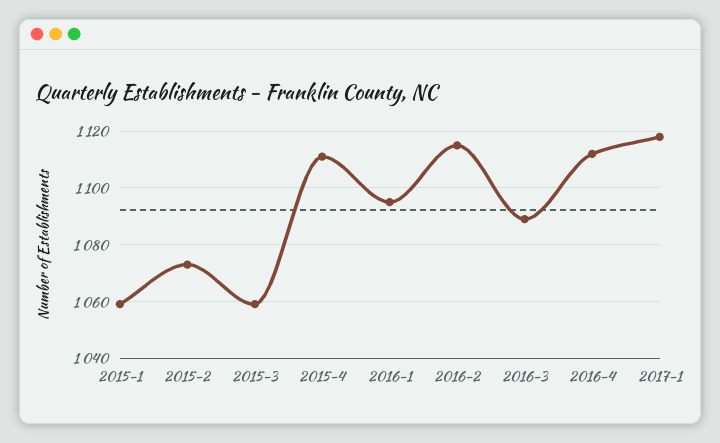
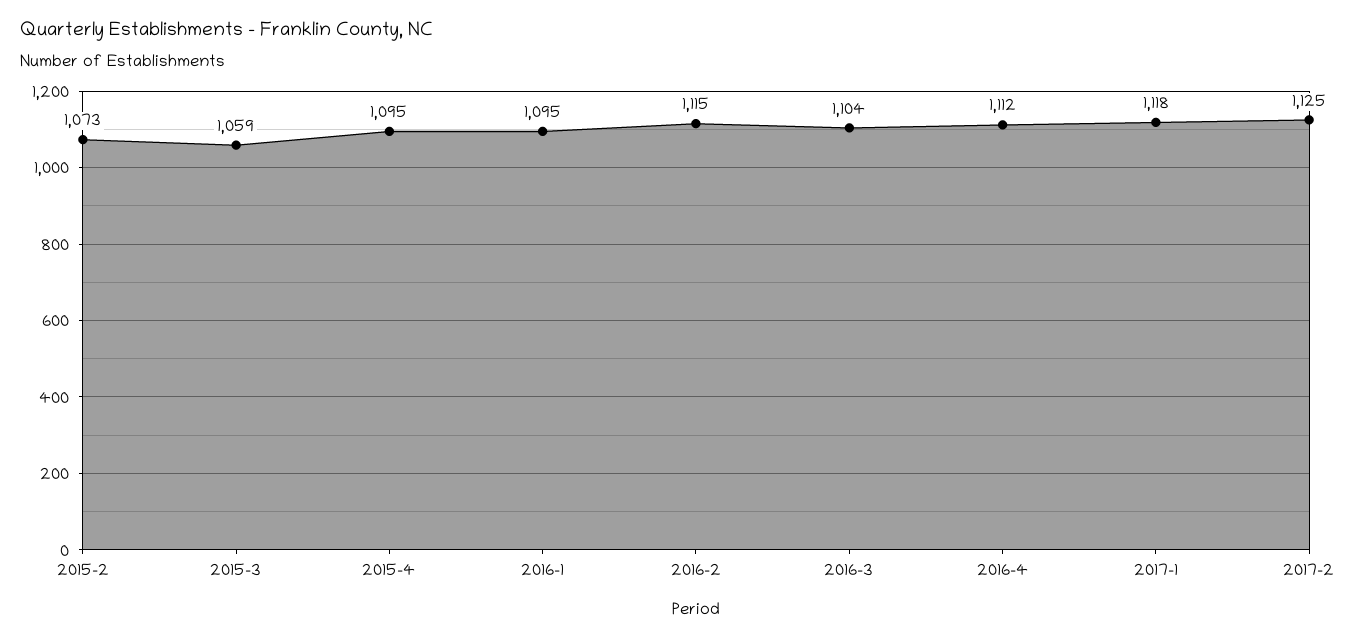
2015-1: 1060 -> none
2015-4: 1110 -> 1095
2016-3: 1090 -> 1104
2017-2: none -> 1125

